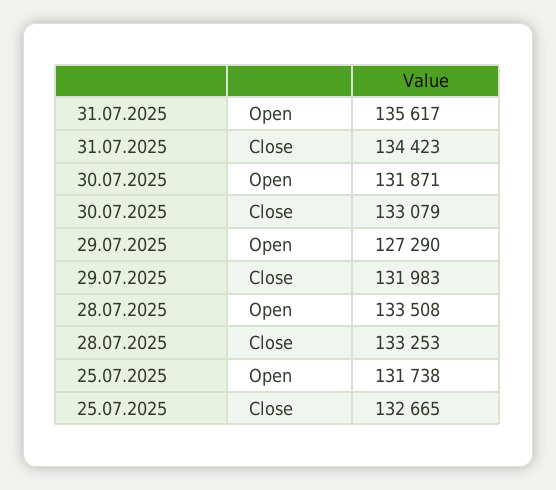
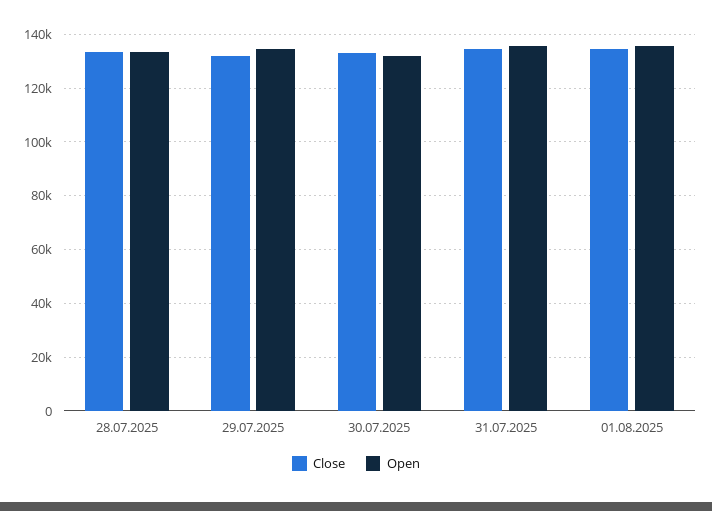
Open, 29.07.2025: 127290 -> 135000
Open, 25.07.2025: 131738 -> none
Close, 25.07.2025: 132665 -> none
Close, 01.08.2025: none -> 135000
Open, 01.08.2025: none -> 135000

